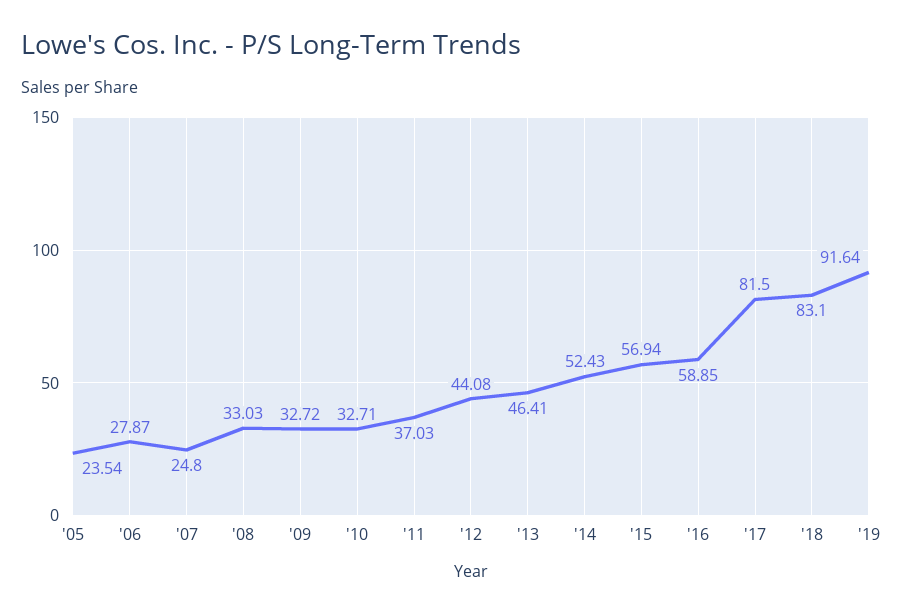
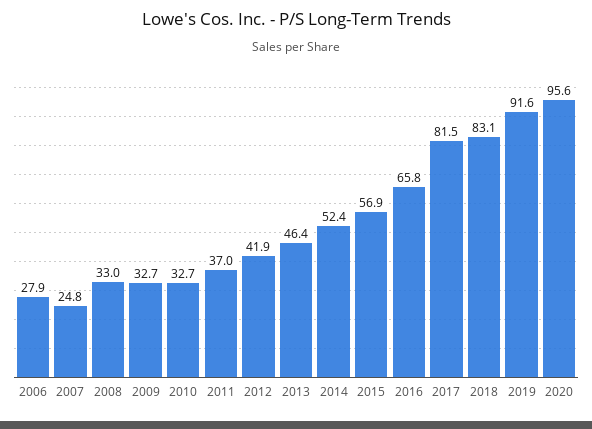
'05: 23.54 -> none
'12: 44.08 -> 41.9
'16: 58.85 -> 65.8
2020: none -> 95.6

